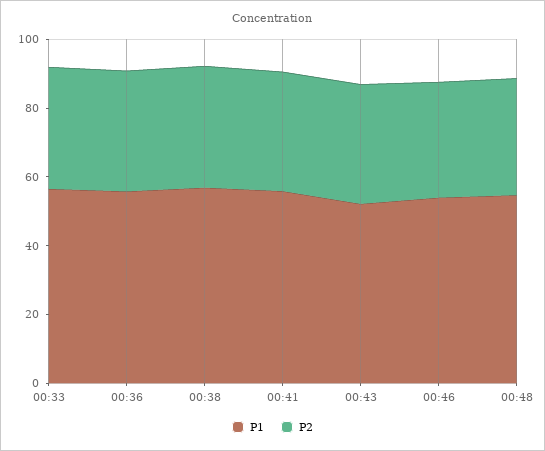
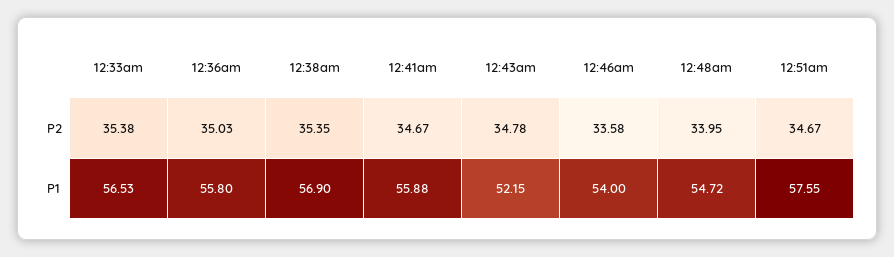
P2, 12:51am: none -> 34.67
P1, 12:51am: none -> 57.55

